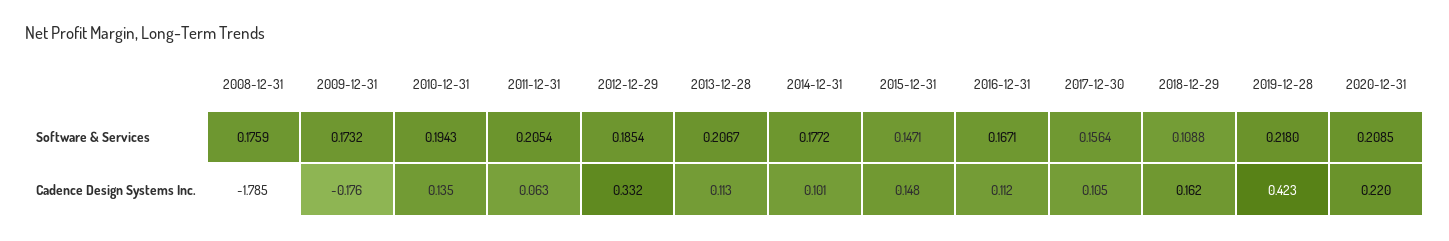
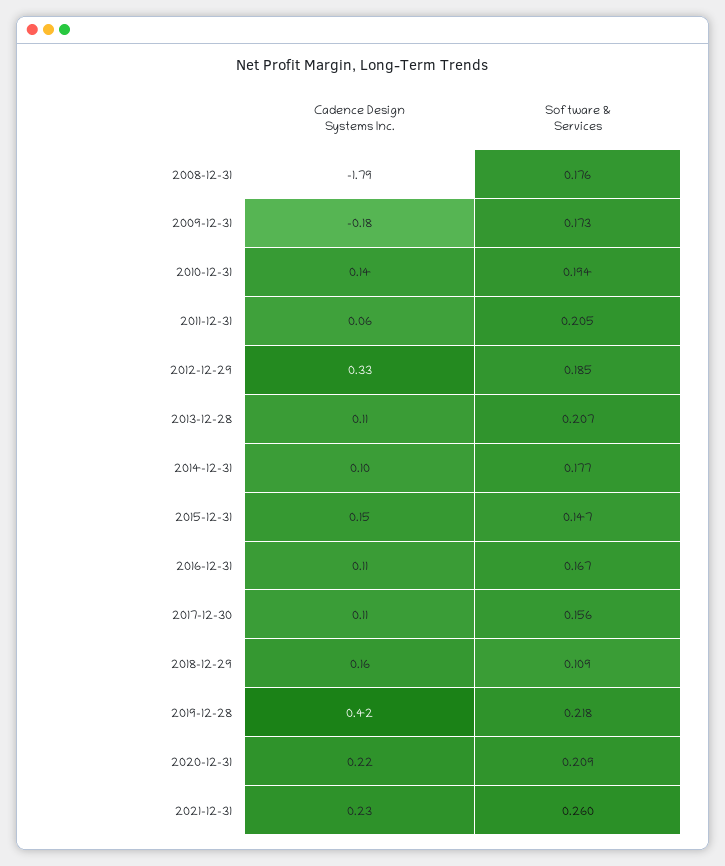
2021-12-31, Cadence Design Systems Inc.: none -> 0.23
2021-12-31, Software & Services: none -> 0.26

